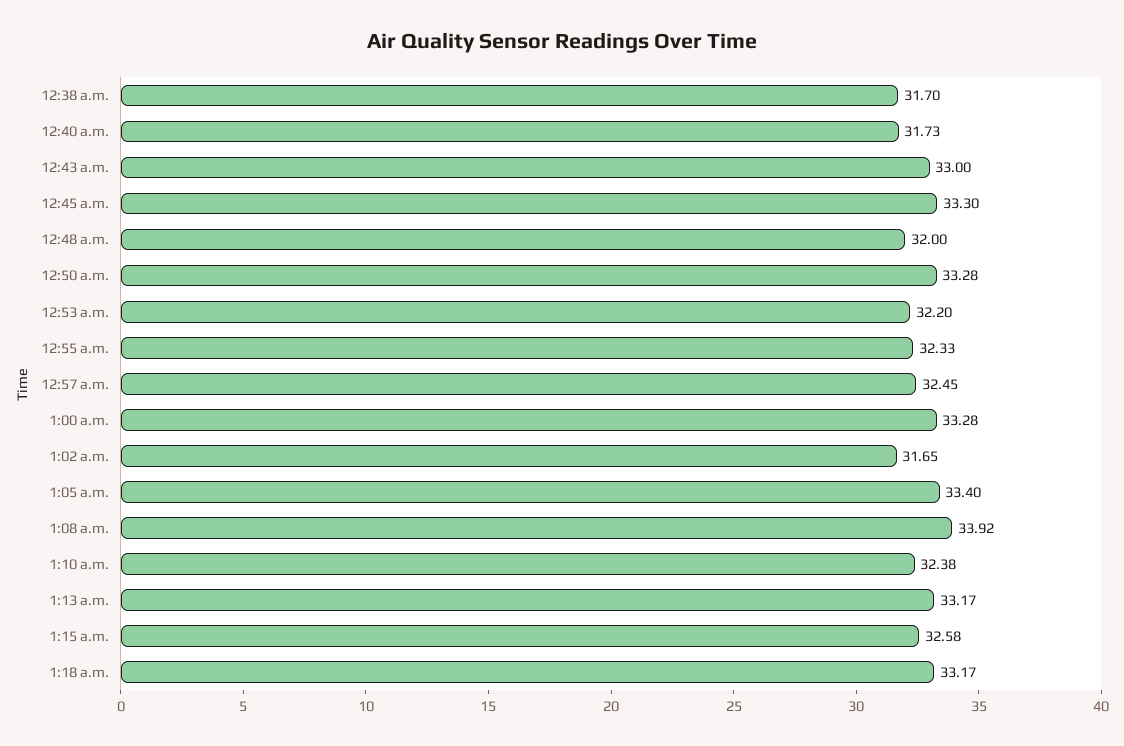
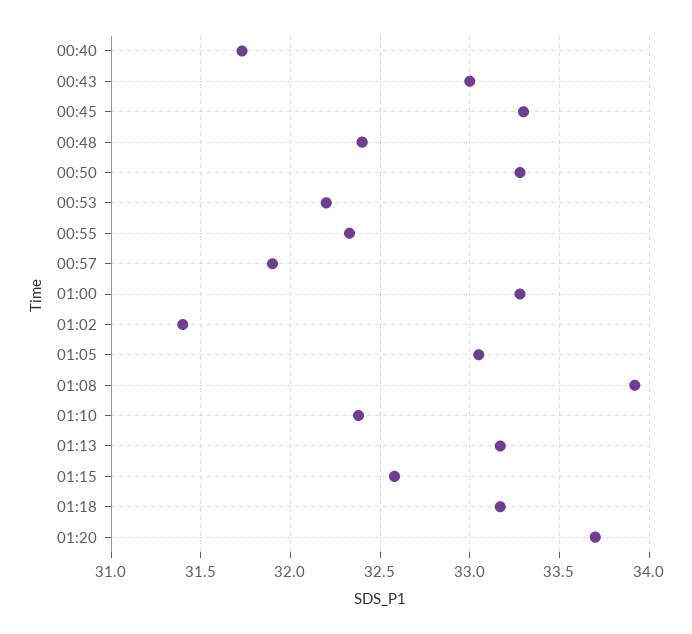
12:38 a.m.: 31.7 -> none
12:48 a.m.: 32 -> 32.4
12:57 a.m.: 32.45 -> 31.9
1:02 a.m.: 31.65 -> 31.4
1:05 a.m.: 33.4 -> 33.05
01:20: none -> 33.7

